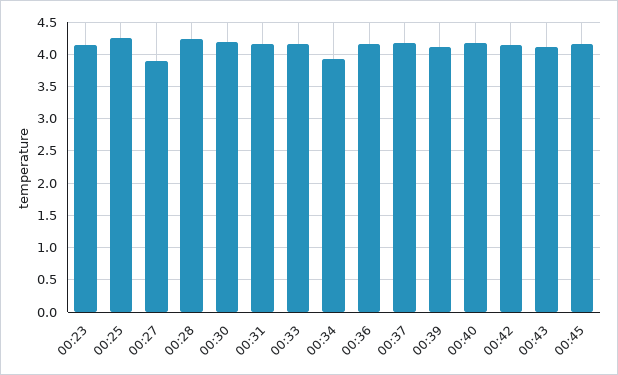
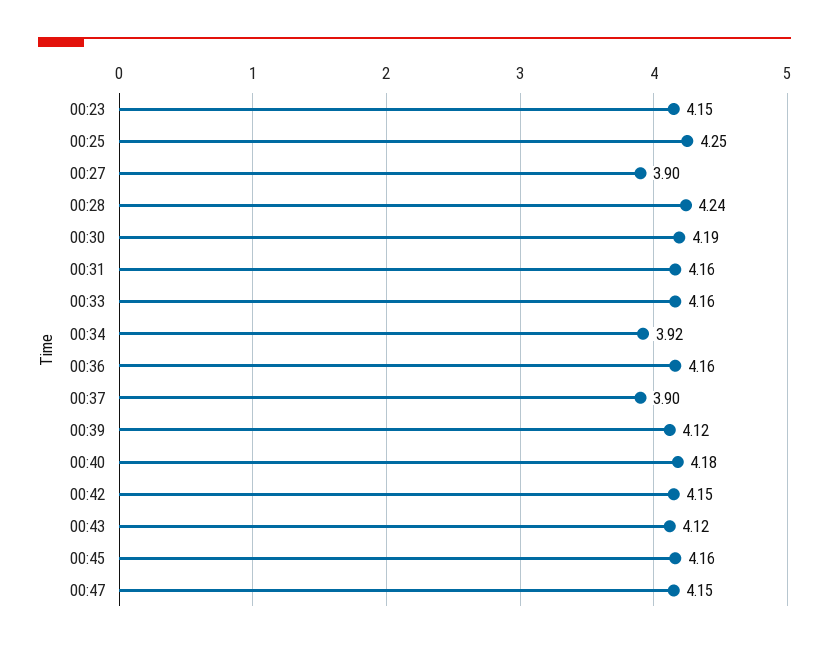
00:37: 4.2 -> 3.9
00:47: none -> 4.15

